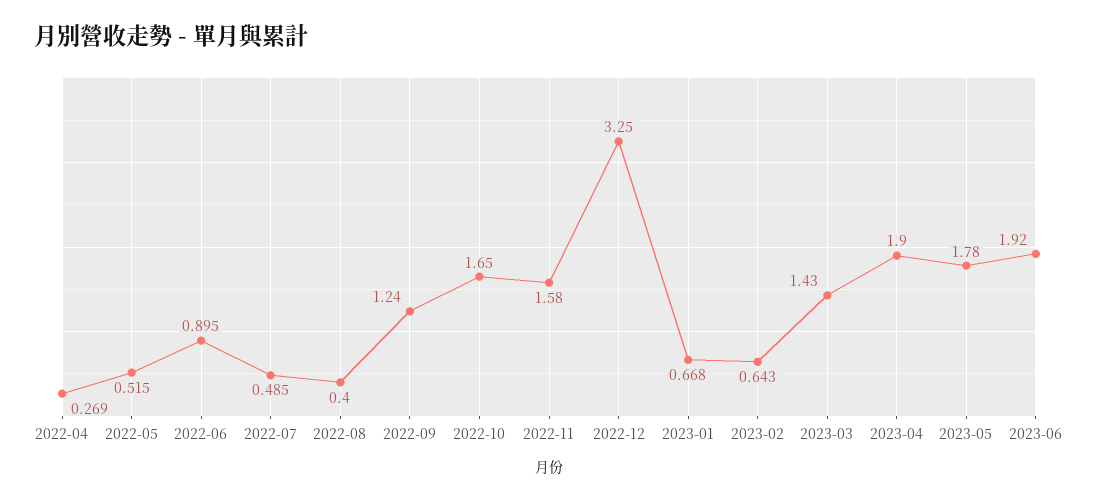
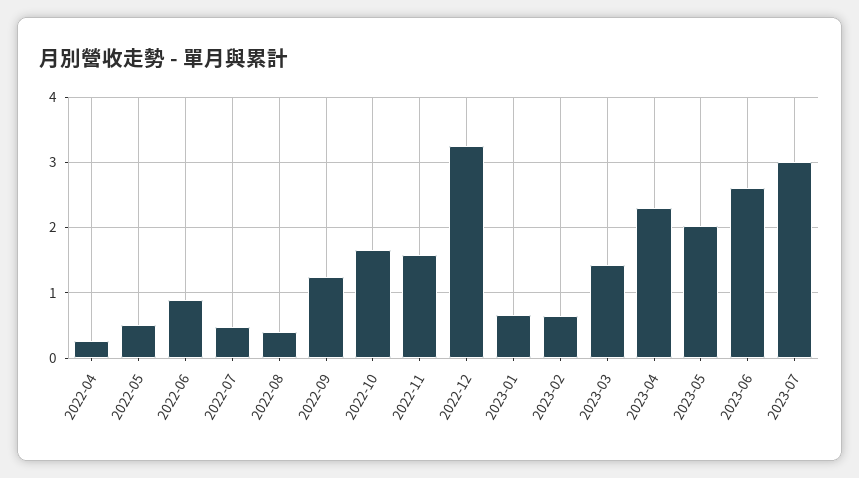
2023-04: 1.9 -> 2.3
2023-05: 1.78 -> 2
2023-06: 1.92 -> 2.6
2023-07: none -> 3

